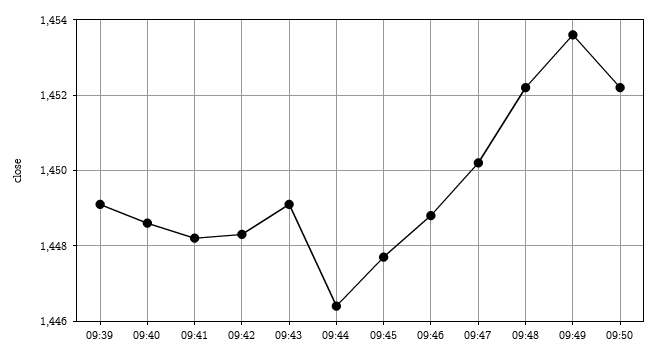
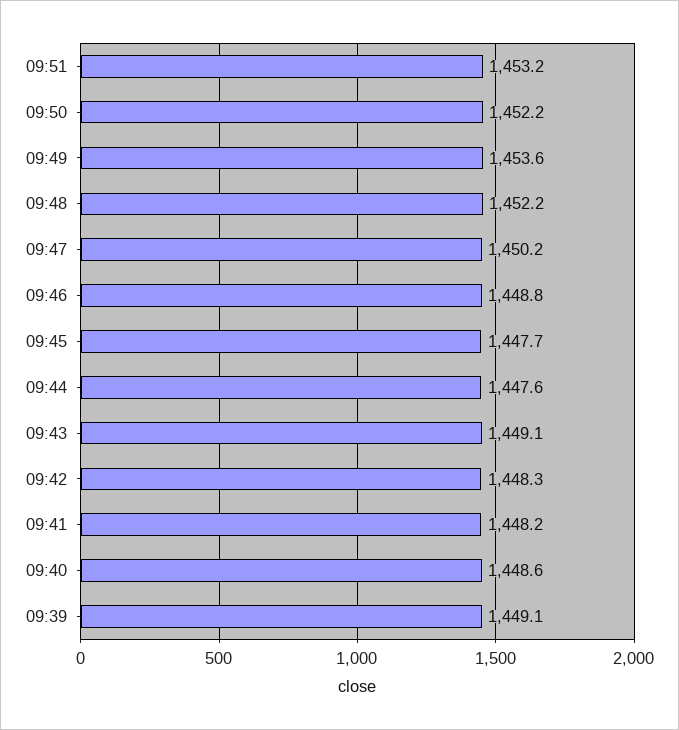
09:44: 1446.5 -> 1447.6
09:51: none -> 1453.2

